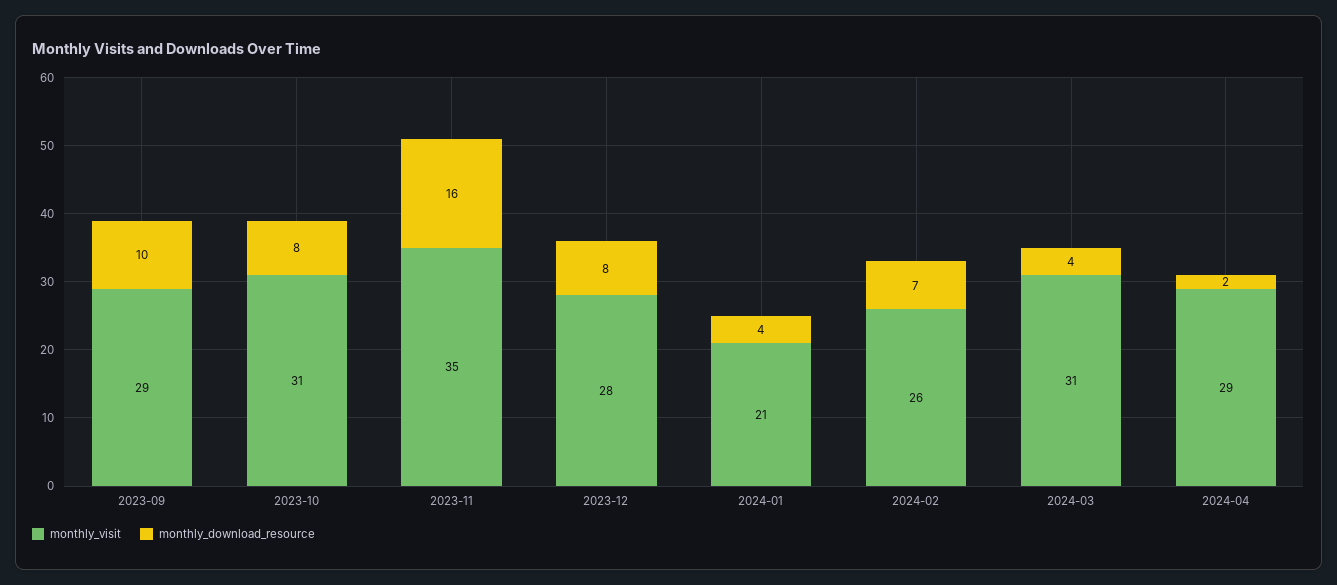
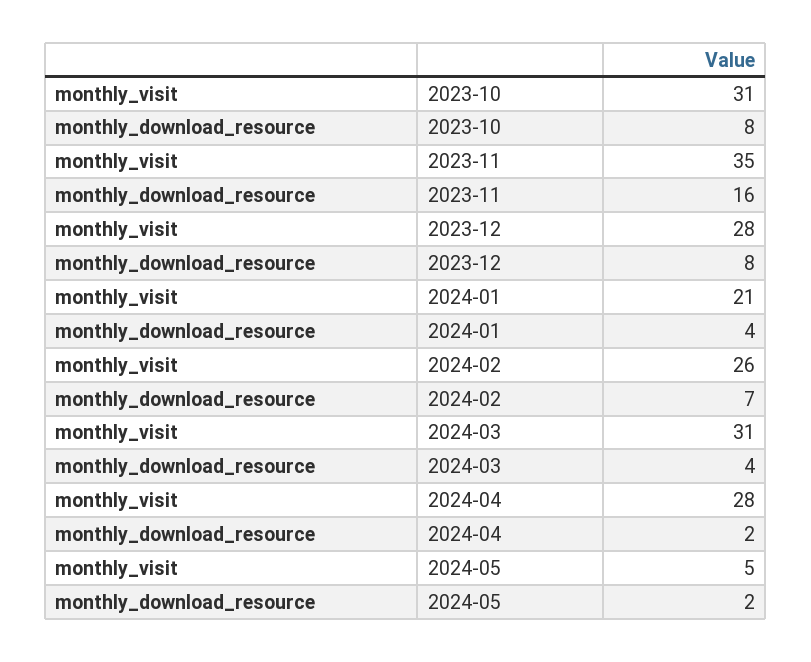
monthly_visit, 2023-09: 29 -> none
monthly_download_resource, 2023-09: 10 -> none
monthly_visit, 2024-04: 29 -> 28
monthly_visit, 2024-05: none -> 5
monthly_download_resource, 2024-05: none -> 2

